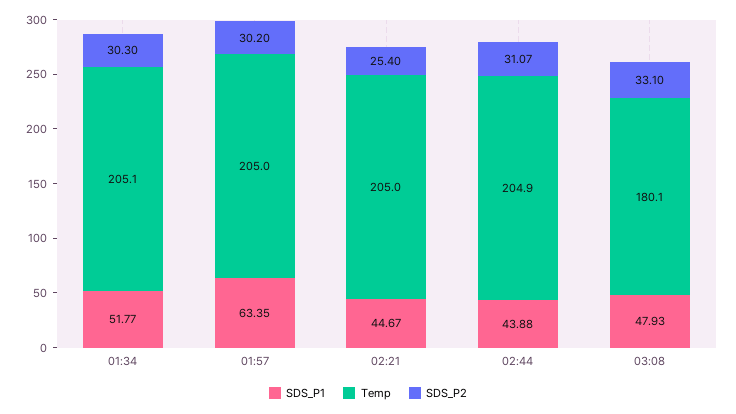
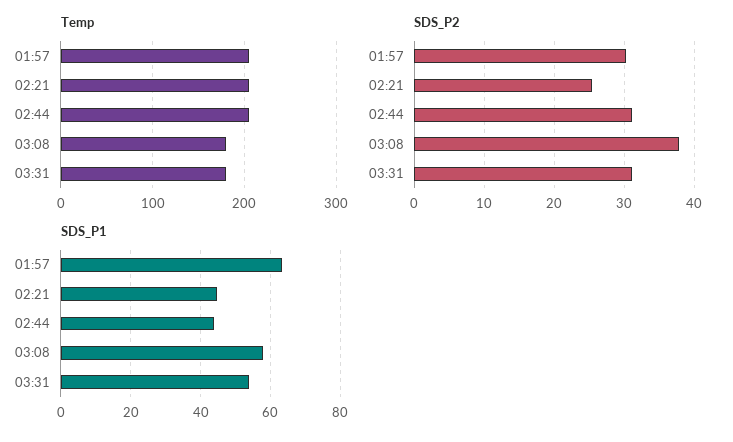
SDS_P1, 01:34: 51.77 -> none
Temp, 01:34: 205.1 -> none
SDS_P2, 01:34: 30.3 -> none
SDS_P1, 03:08: 47.93 -> 58
SDS_P2, 03:08: 33.1 -> 38
Temp, 03:31: none -> 180
SDS_P2, 03:31: none -> 31
SDS_P1, 03:31: none -> 54

